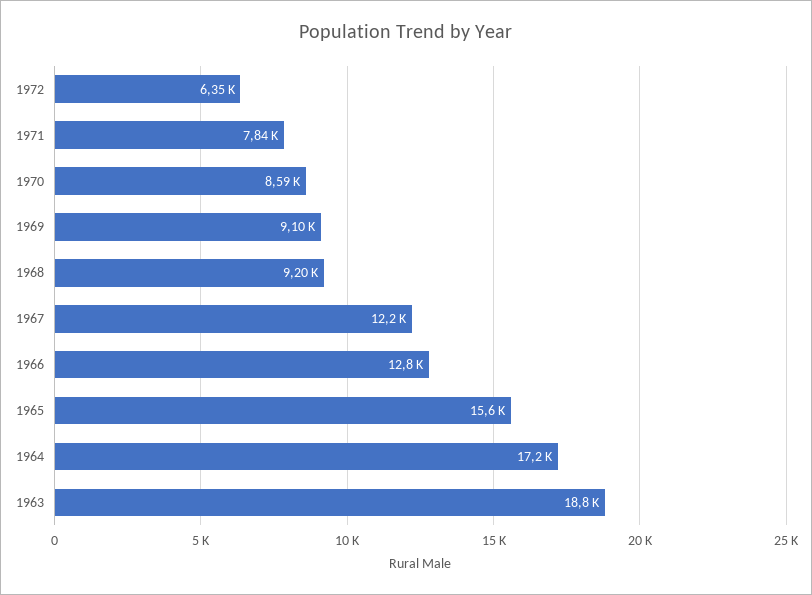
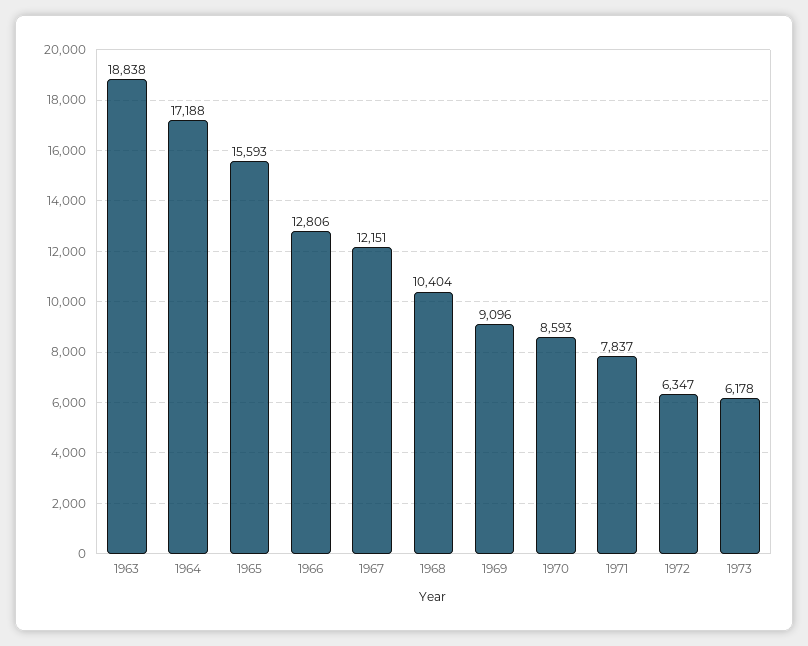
1968: 9200 -> 10404
1973: none -> 6178

